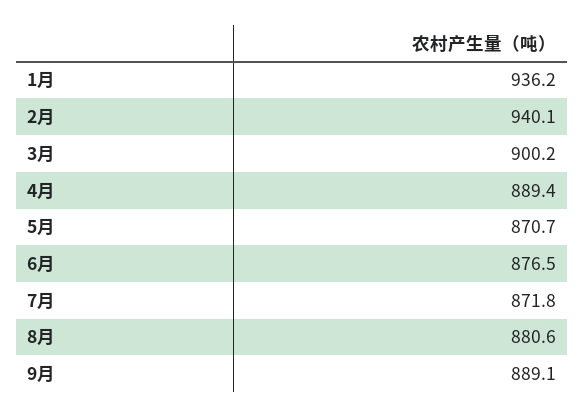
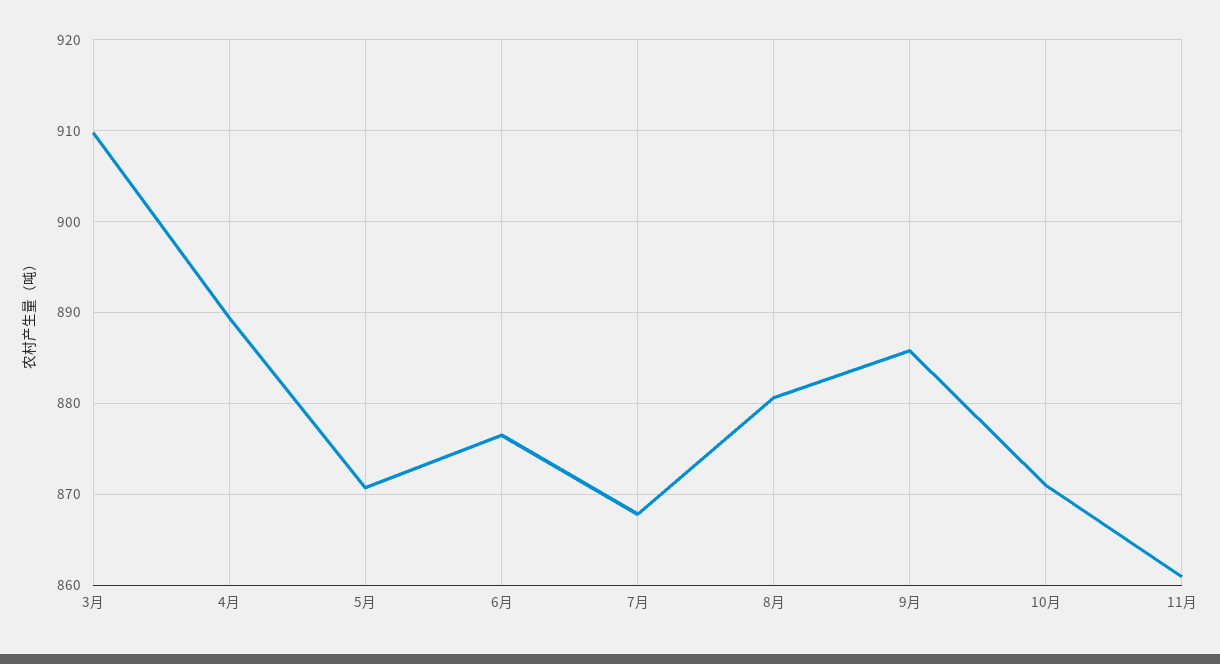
1月: 936.2 -> none
2月: 940.1 -> none
3月: 900.2 -> 910
7月: 871.8 -> 868
9月: 889.1 -> 886
10月: none -> 871
11月: none -> 861

